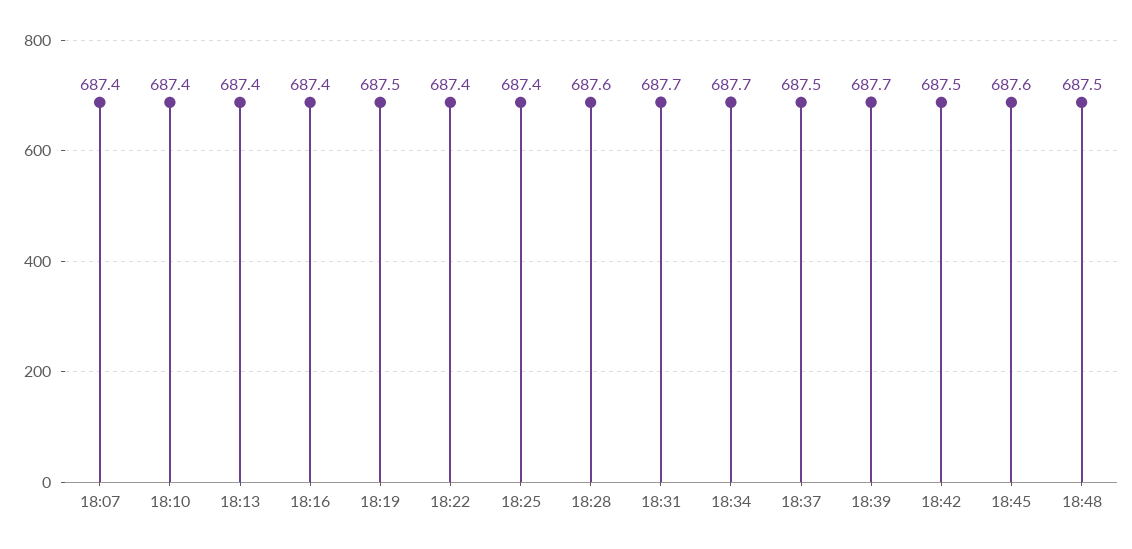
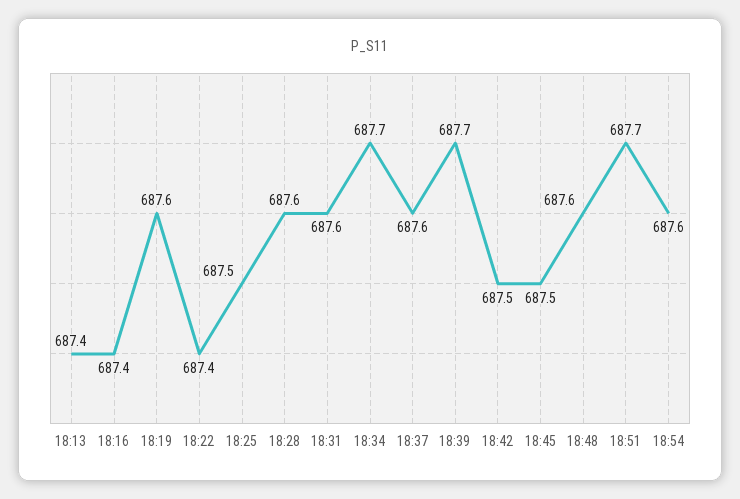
18:07: 687.4 -> none
18:10: 687.4 -> none
18:19: 687.5 -> 687.6
18:25: 687.4 -> 687.5
18:31: 687.7 -> 687.6
18:37: 687.5 -> 687.6
18:45: 687.6 -> 687.5
18:48: 687.5 -> 687.6
18:51: none -> 687.7
18:54: none -> 687.6

